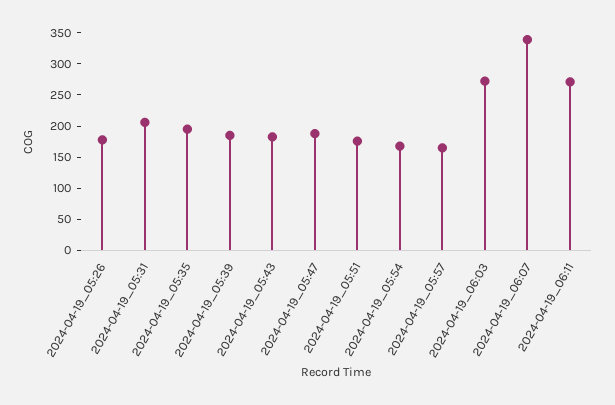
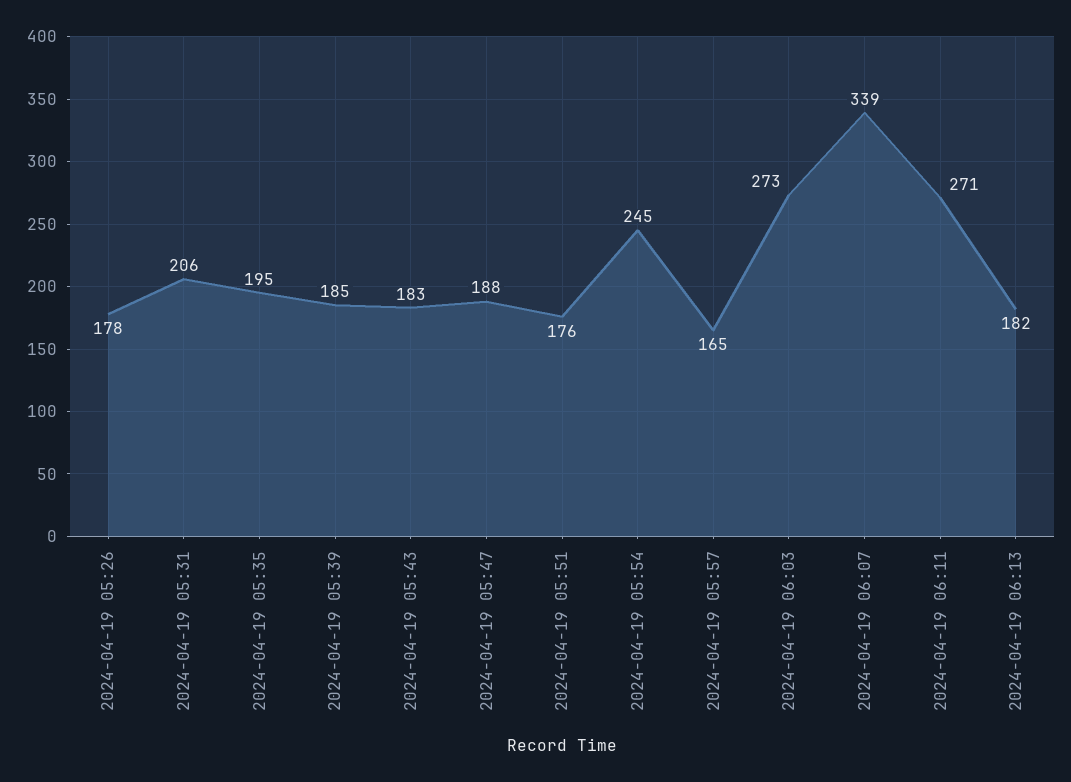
2024-04-19_05:54: 175 -> 245
2024-04-19 06:13: none -> 182

